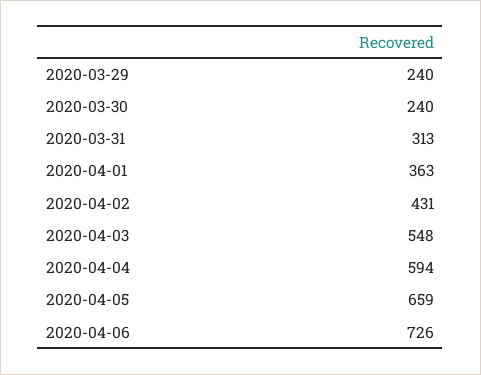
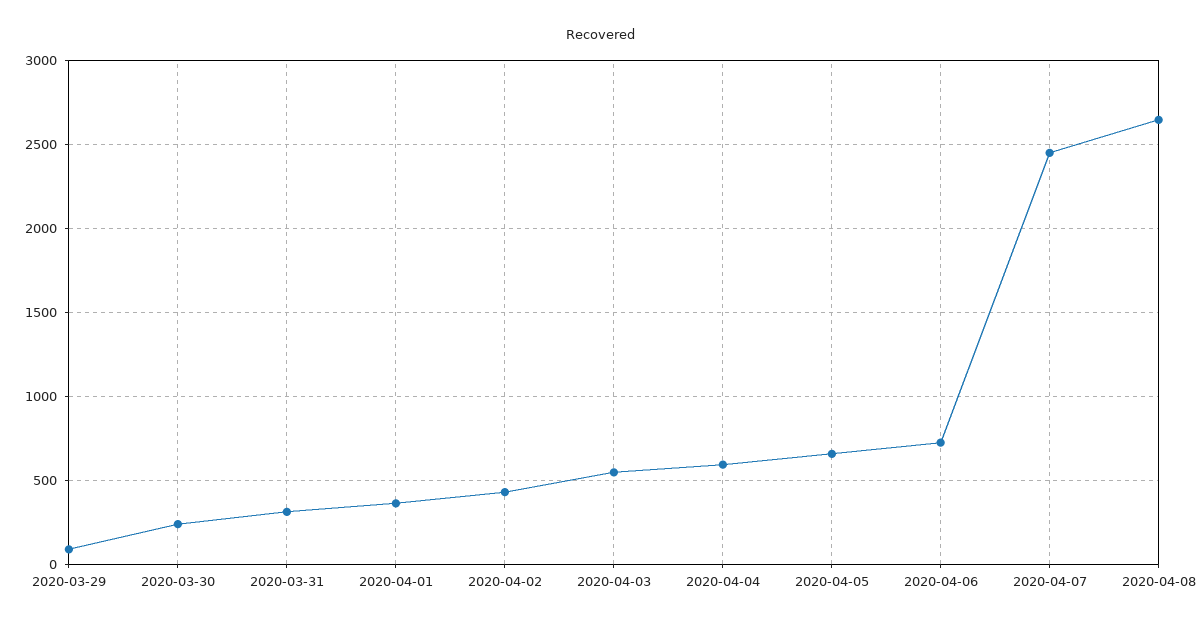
2020-03-29: 240 -> 100
2020-04-07: none -> 2450
2020-04-08: none -> 2650

